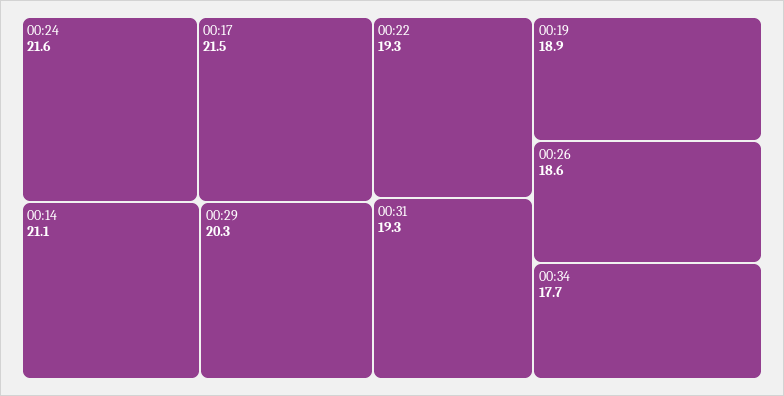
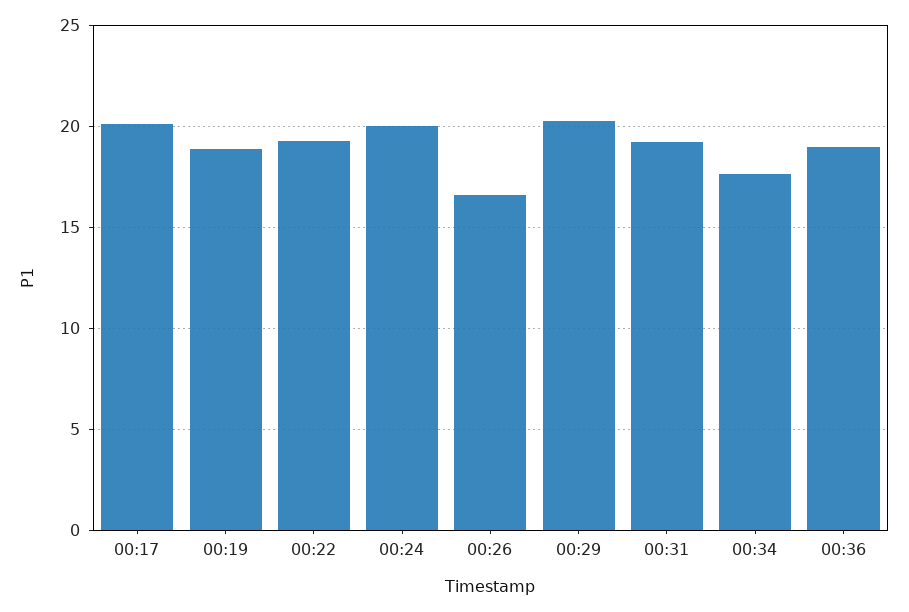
00:24: 21.6 -> 20
00:17: 21.5 -> 20
00:14: 21.1 -> none
00:26: 18.6 -> 16.5
00:36: none -> 19

